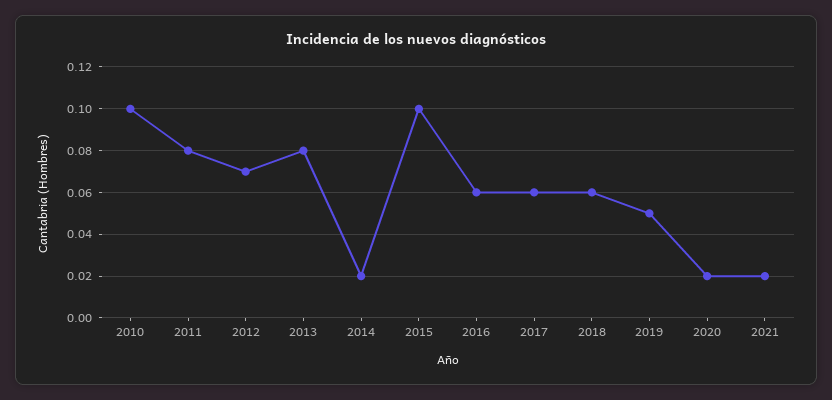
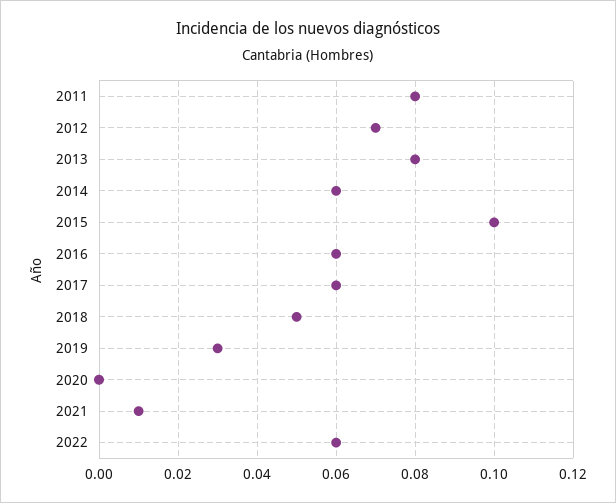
2010: 0.1 -> none
2014: 0.02 -> 0.06
2018: 0.06 -> 0.05
2019: 0.05 -> 0.03
2020: 0.02 -> 0
2021: 0.02 -> 0.01
2022: none -> 0.06

